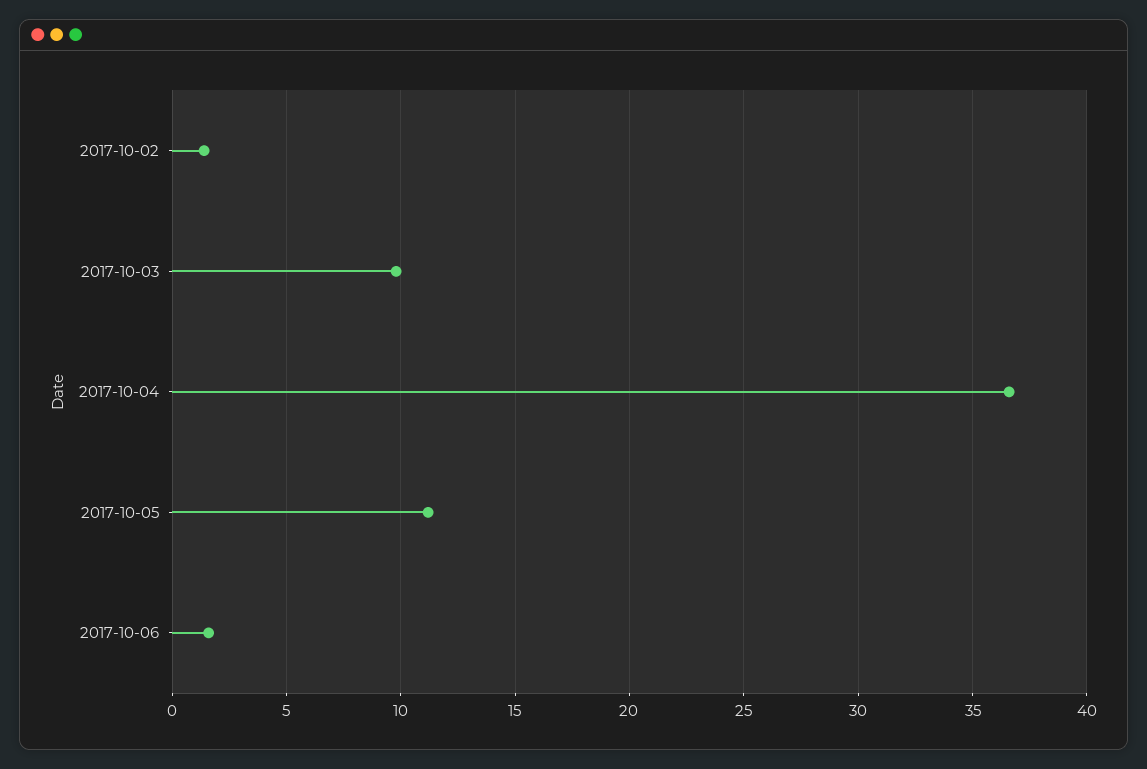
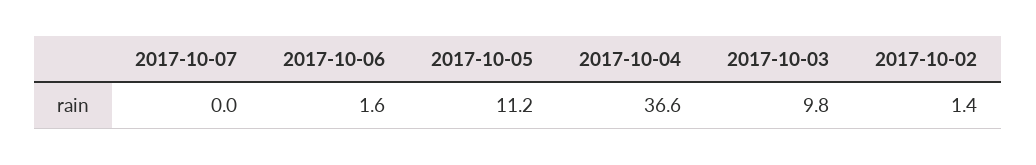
2017-10-07: none -> 0

